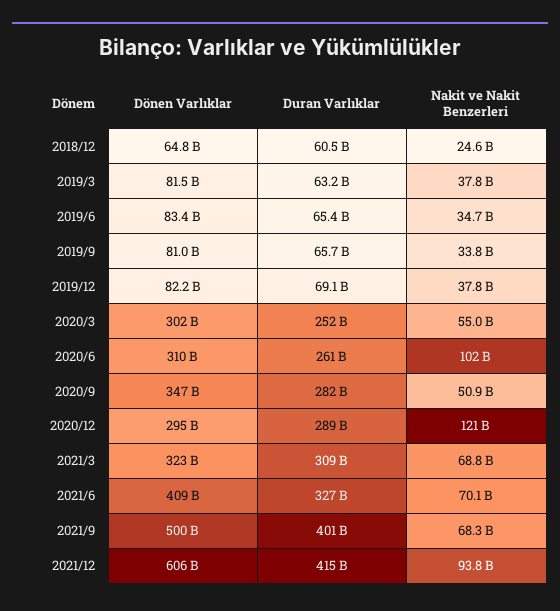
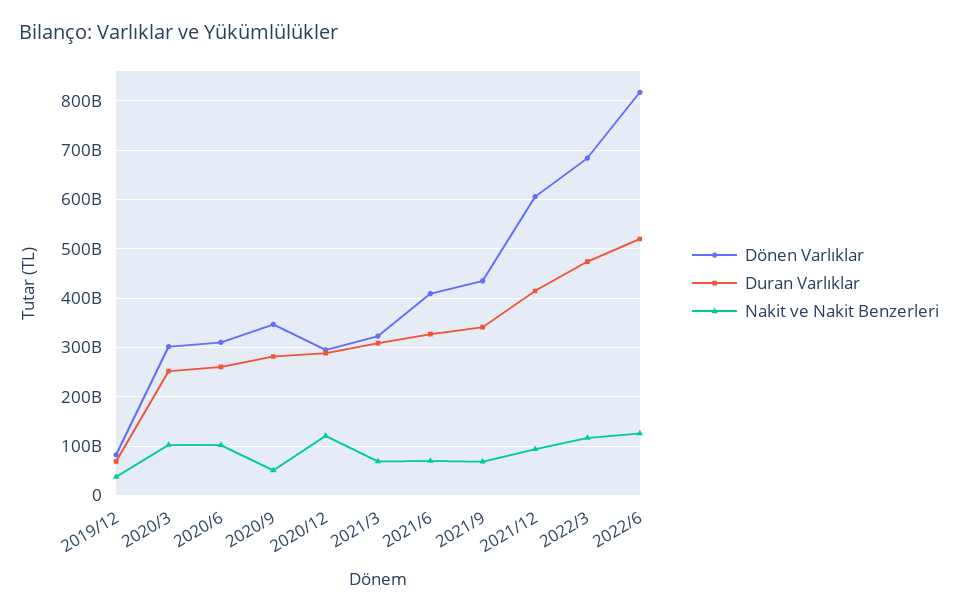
Dönen Varlıklar, 2018/12: 64800000000 -> none
Duran Varlıklar, 2018/12: 60500000000 -> none
Nakit ve Nakit Benzerleri, 2018/12: 24600000000 -> none
Dönen Varlıklar, 2019/3: 81500000000 -> none
Duran Varlıklar, 2019/3: 63200000000 -> none
Nakit ve Nakit Benzerleri, 2019/3: 37800000000 -> none
Dönen Varlıklar, 2019/6: 83400000000 -> none
Duran Varlıklar, 2019/6: 65400000000 -> none
Nakit ve Nakit Benzerleri, 2019/6: 34700000000 -> none
Dönen Varlıklar, 2019/9: 81000000000 -> none
Duran Varlıklar, 2019/9: 65700000000 -> none
Nakit ve Nakit Benzerleri, 2019/9: 33800000000 -> none
Nakit ve Nakit Benzerleri, 2020/3: 55000000000 -> 100000000000
Dönen Varlıklar, 2021/9: 500000000000 -> 440000000000
Duran Varlıklar, 2021/9: 401000000000 -> 340000000000
Dönen Varlıklar, 2022/3: none -> 680000000000
Duran Varlıklar, 2022/3: none -> 480000000000
Nakit ve Nakit Benzerleri, 2022/3: none -> 120000000000
Dönen Varlıklar, 2022/6: none -> 820000000000
Duran Varlıklar, 2022/6: none -> 520000000000
Nakit ve Nakit Benzerleri, 2022/6: none -> 120000000000

